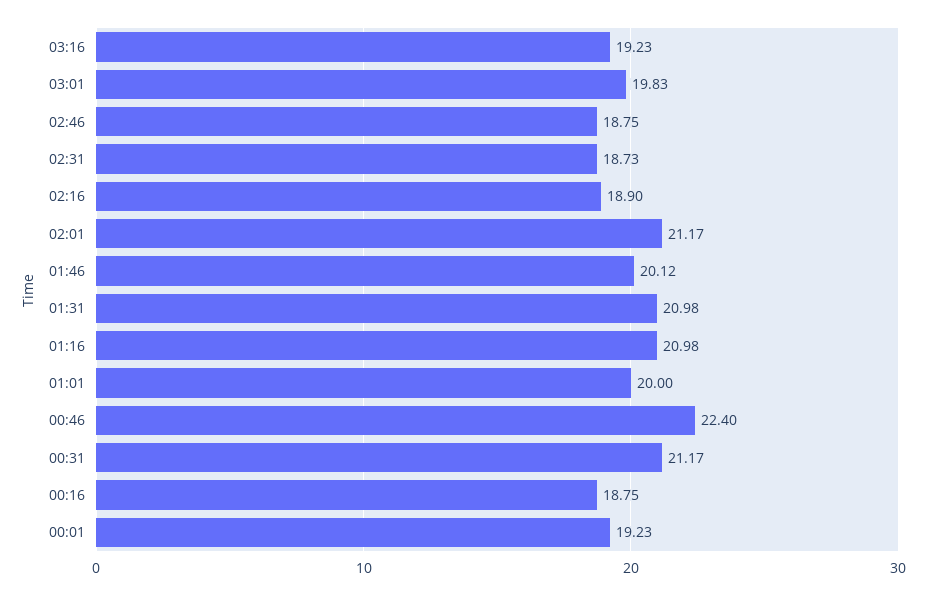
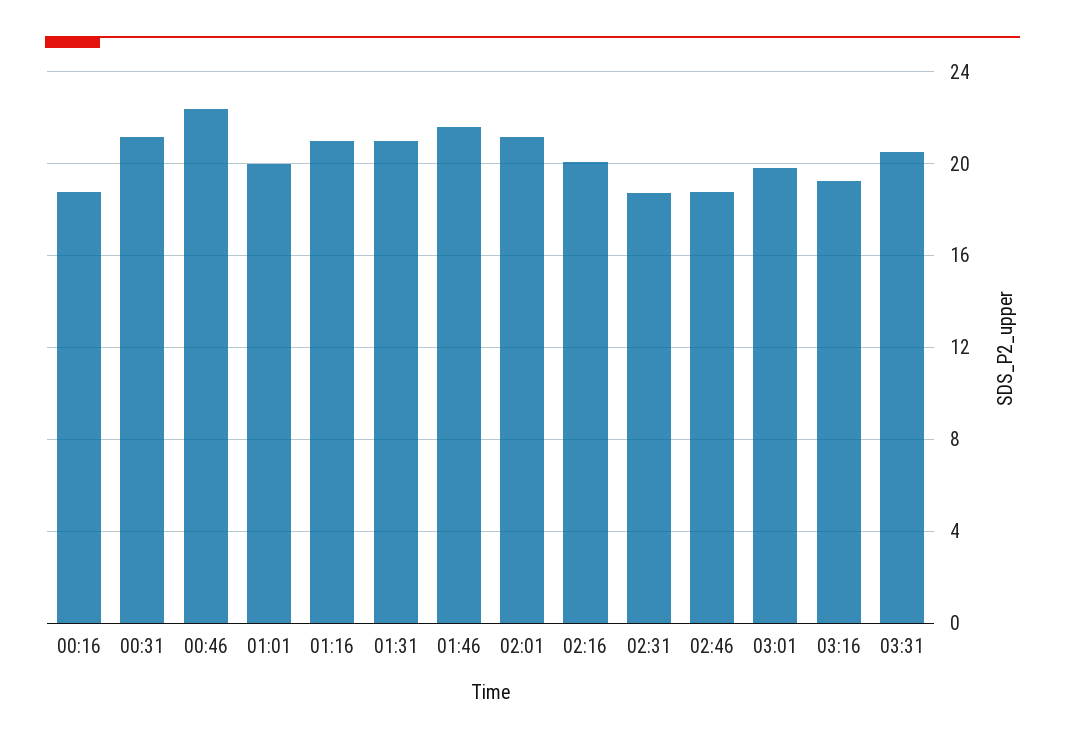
02:16: 18.9 -> 20
01:46: 20.12 -> 21.5
00:01: 19.23 -> none
03:31: none -> 20.5

